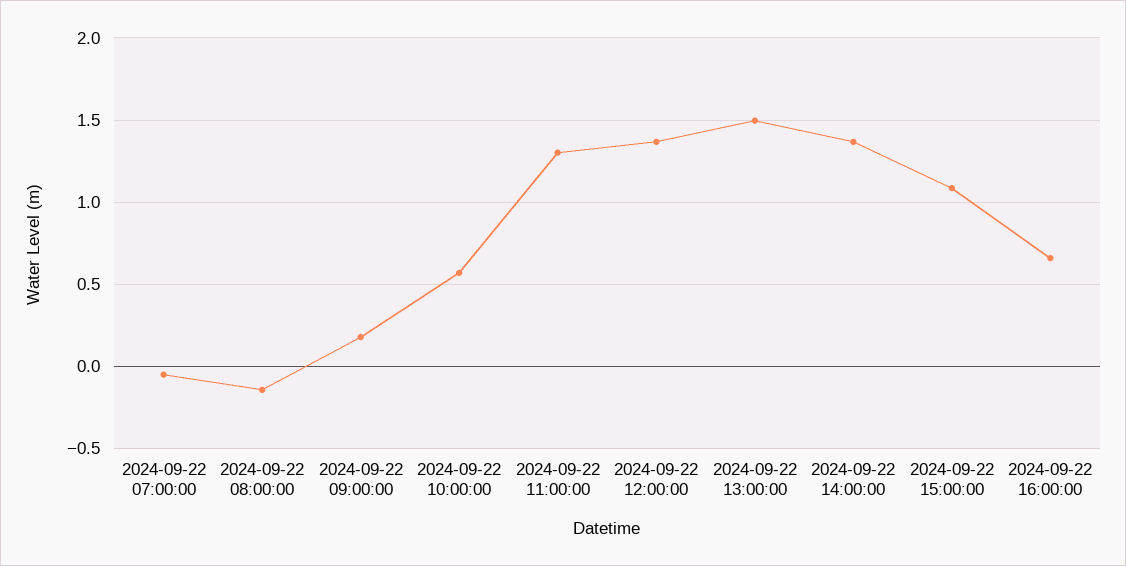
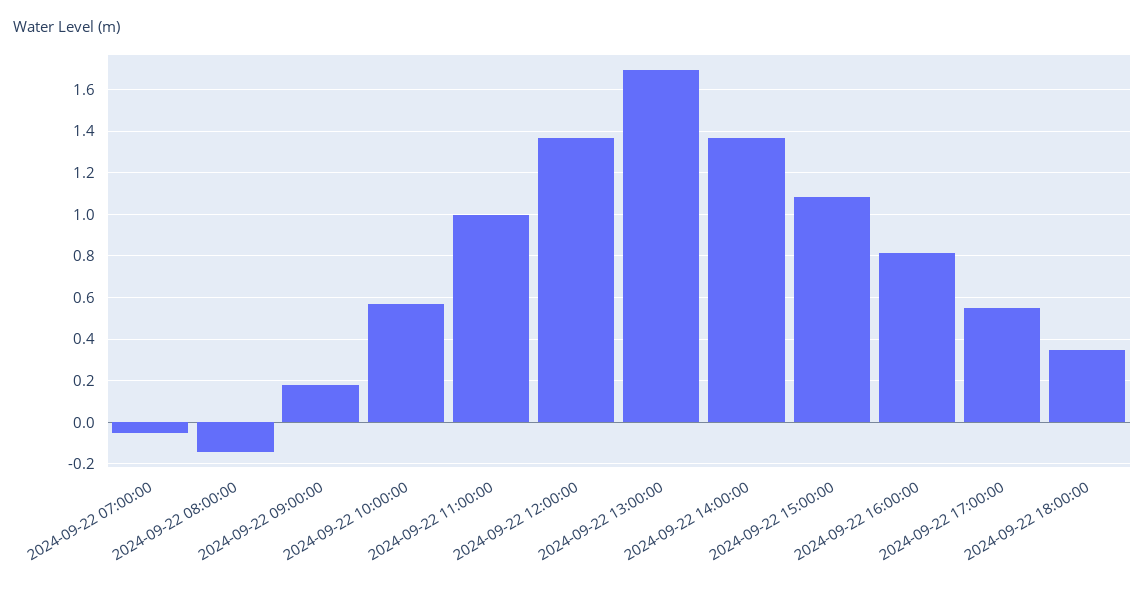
2024-09-22 11:00:00: 1.3 -> 1
2024-09-22 13:00:00: 1.5 -> 1.7
2024-09-22 16:00:00: 0.65 -> 0.8
2024-09-22 17:00:00: none -> 0.55
2024-09-22 18:00:00: none -> 0.35

